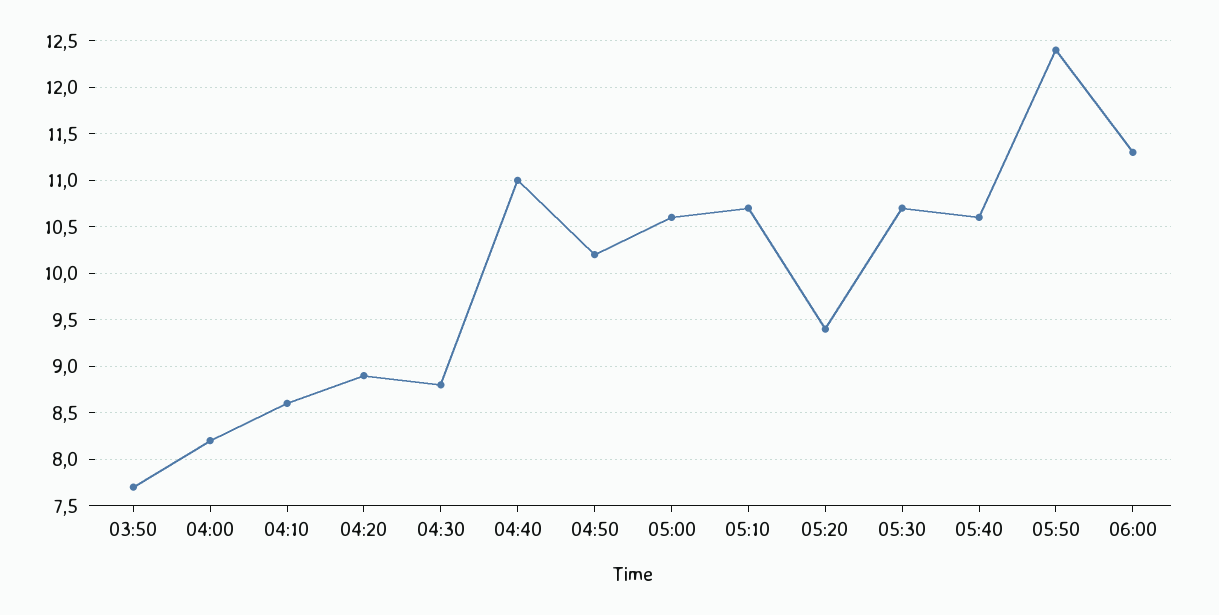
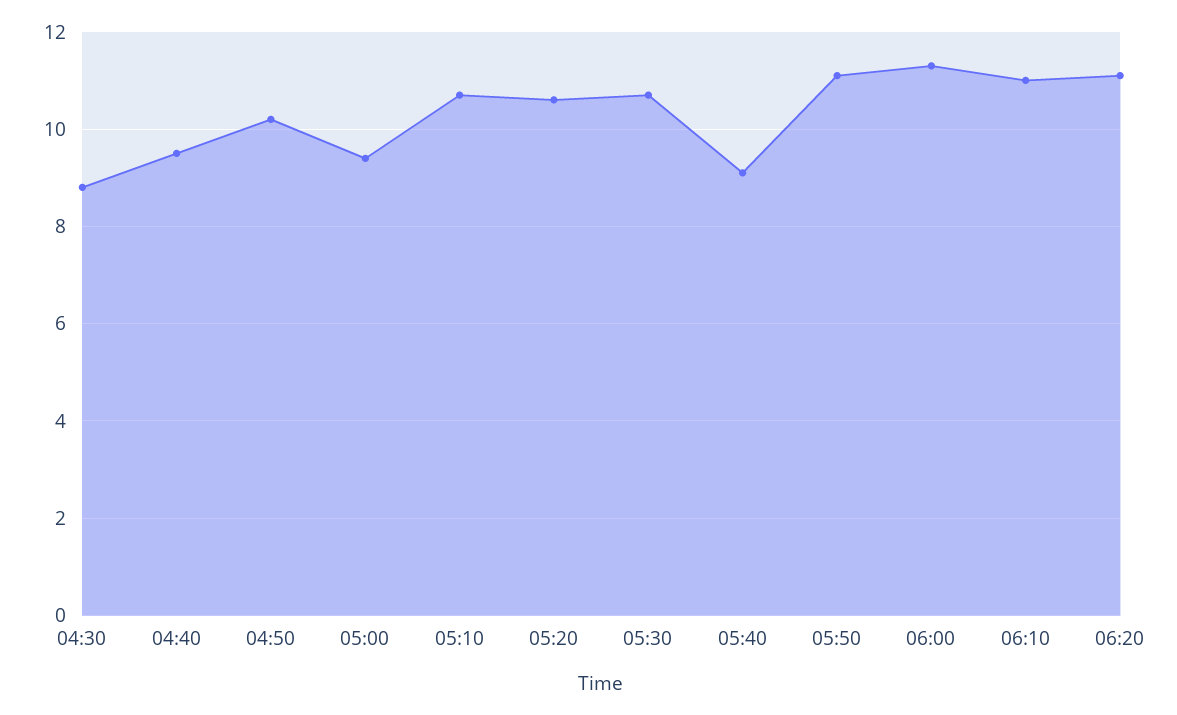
03:50: 7.7 -> none
04:00: 8.2 -> none
04:10: 8.6 -> none
04:20: 8.9 -> none
04:40: 11 -> 9.5
05:00: 10.6 -> 9.5
05:20: 9.4 -> 10.5
05:40: 10.6 -> 9
05:50: 12.4 -> 11
06:10: none -> 11
06:20: none -> 11

